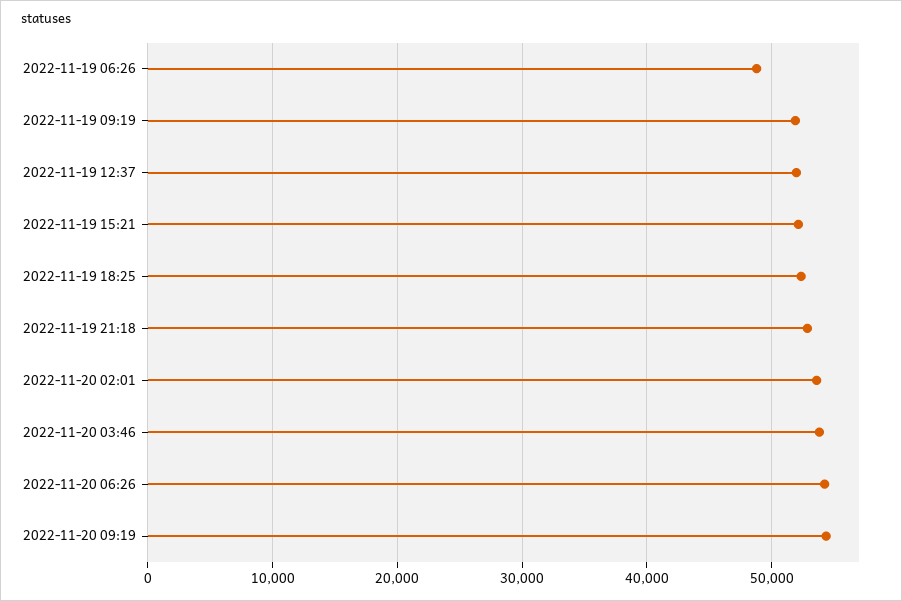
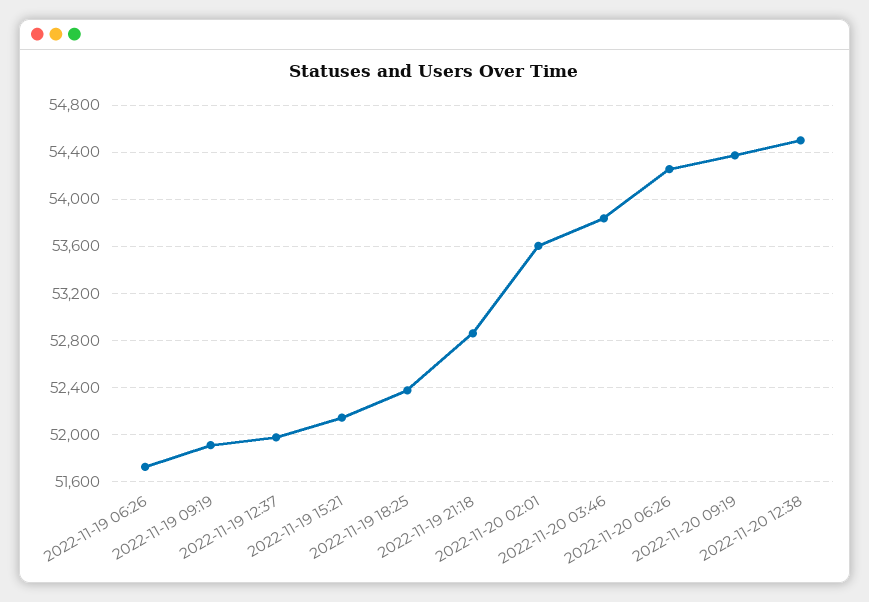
2022-11-19 06:26: 49000 -> 51700
2022-11-20 12:38: none -> 54500

